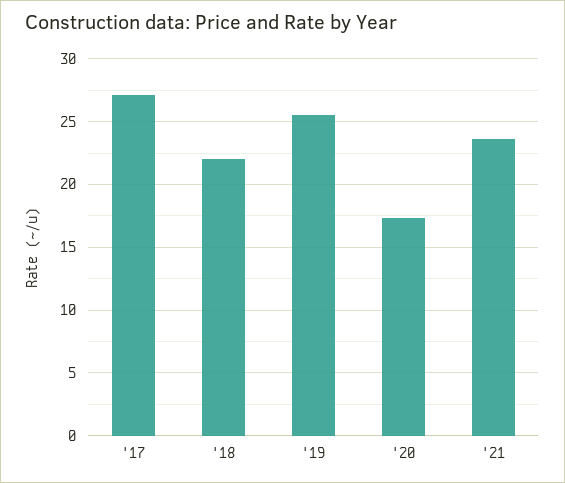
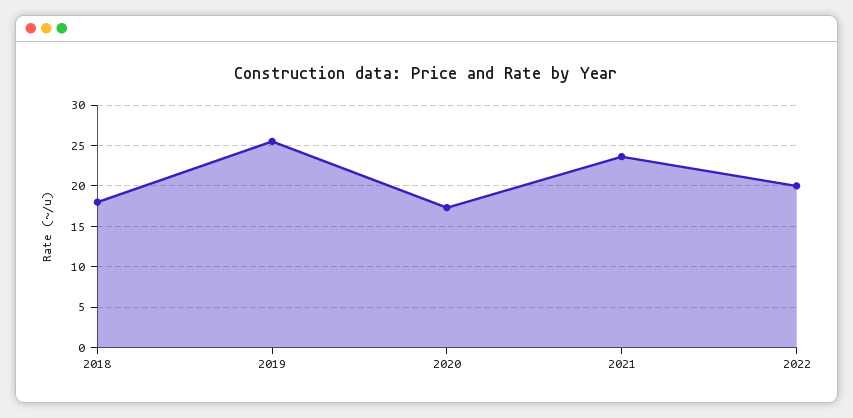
'17: 27 -> none
'18: 22 -> 18
2022: none -> 20

